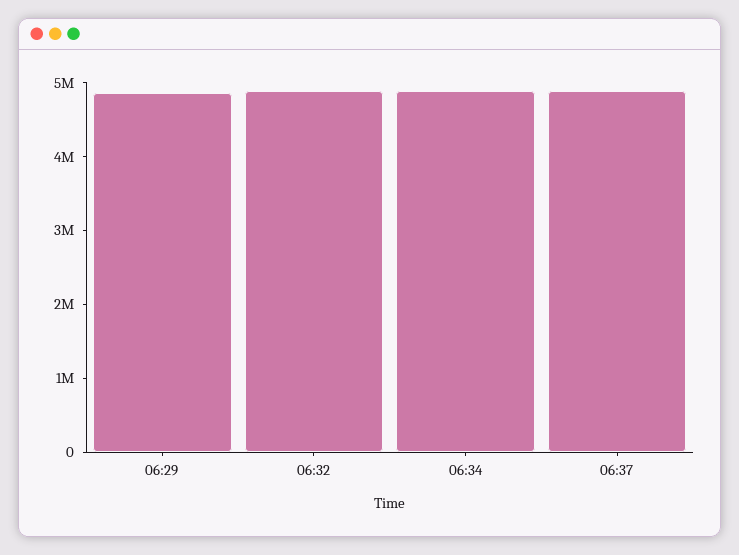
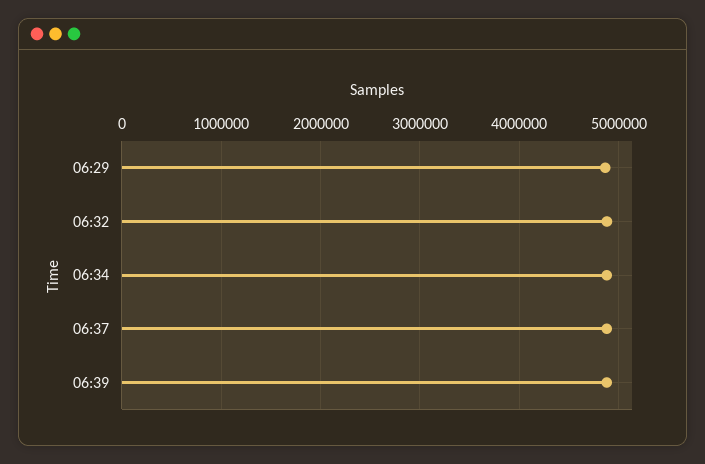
06:39: none -> 4900000

